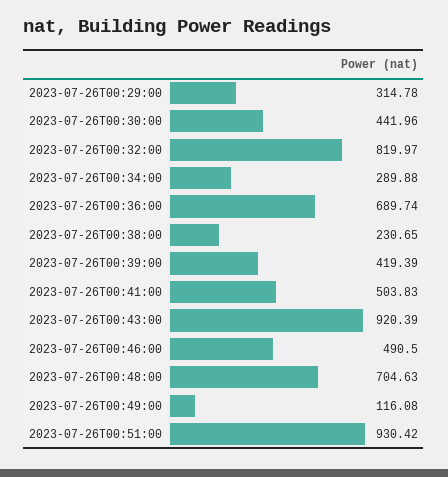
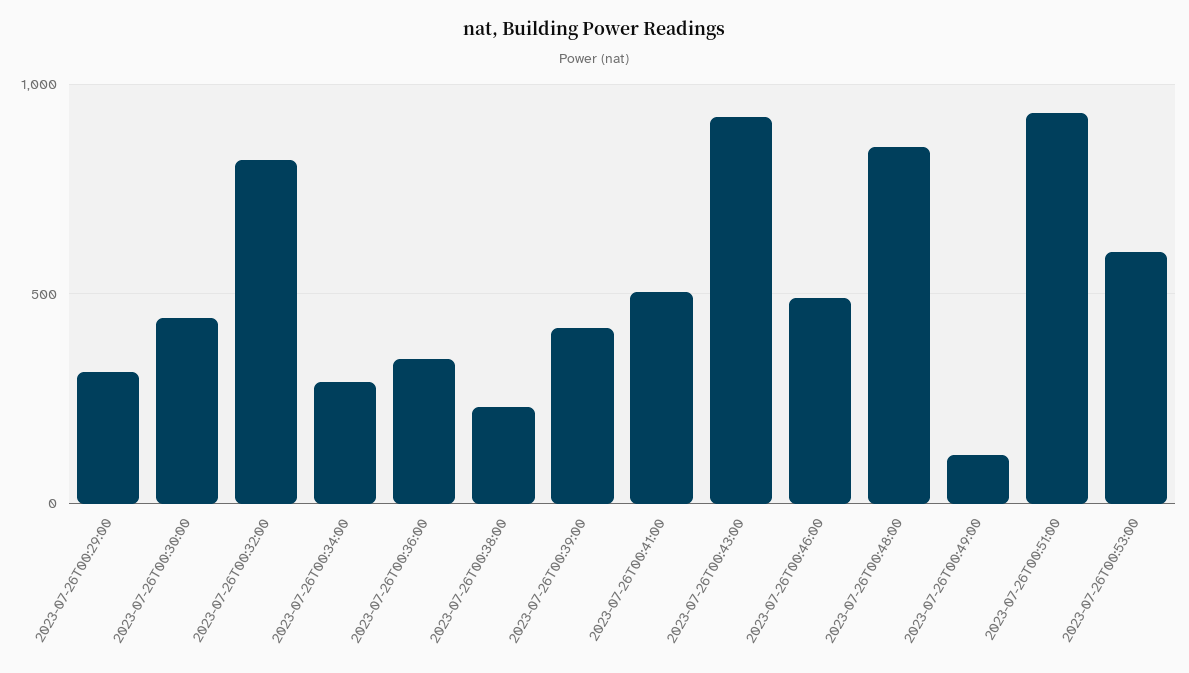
2023-07-26T00:36:00: 689.74 -> 350
2023-07-26T00:48:00: 704.63 -> 850
2023-07-26T00:53:00: none -> 600

